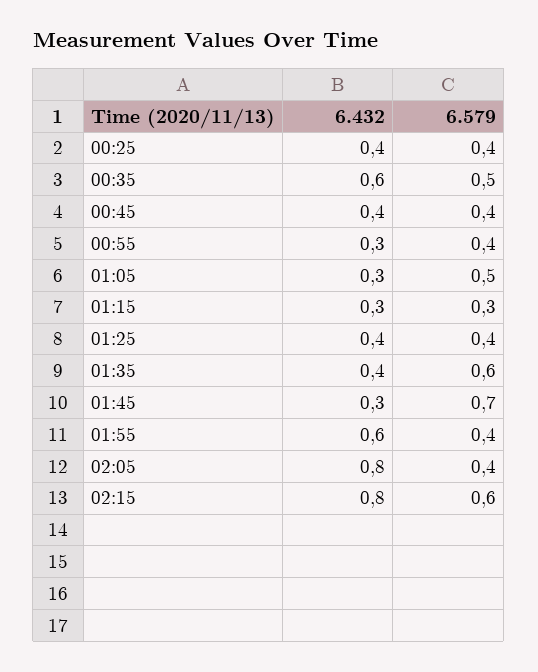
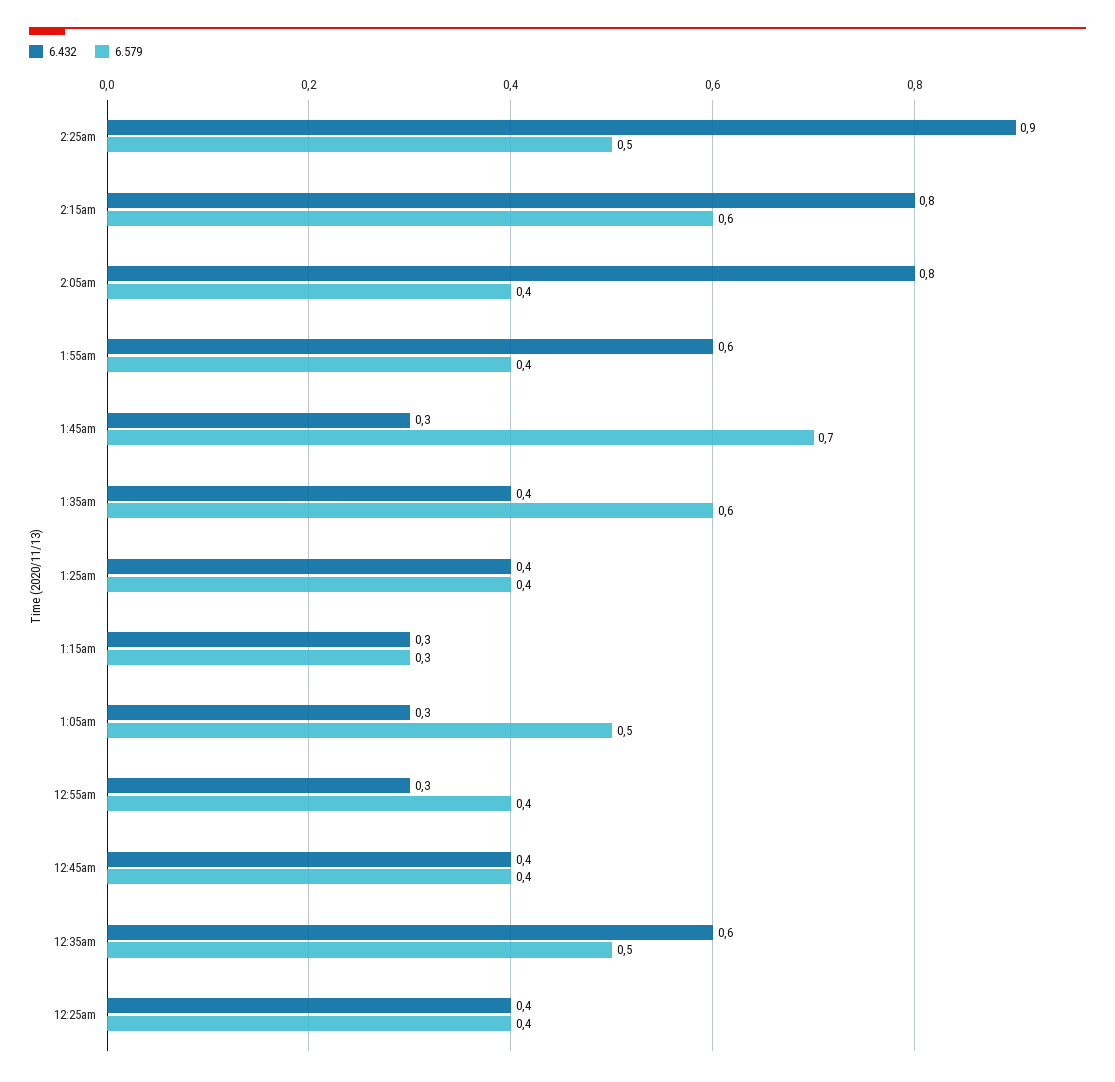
6.432, 2:25am: none -> 0.9
6.579, 2:25am: none -> 0.5

